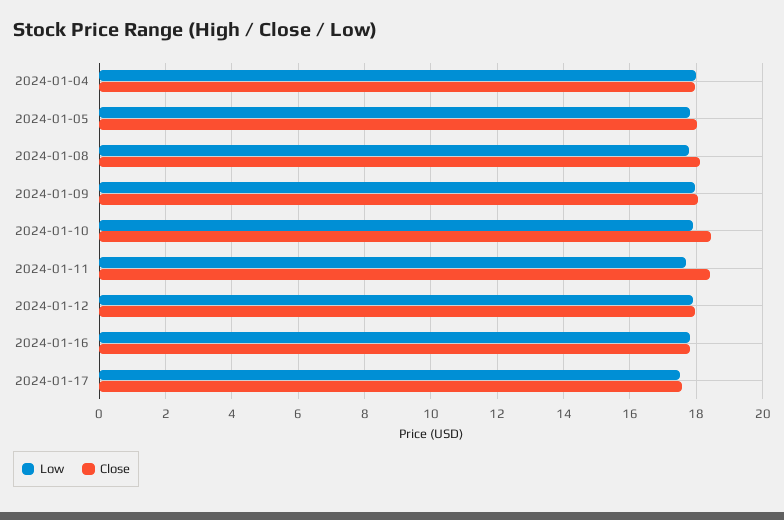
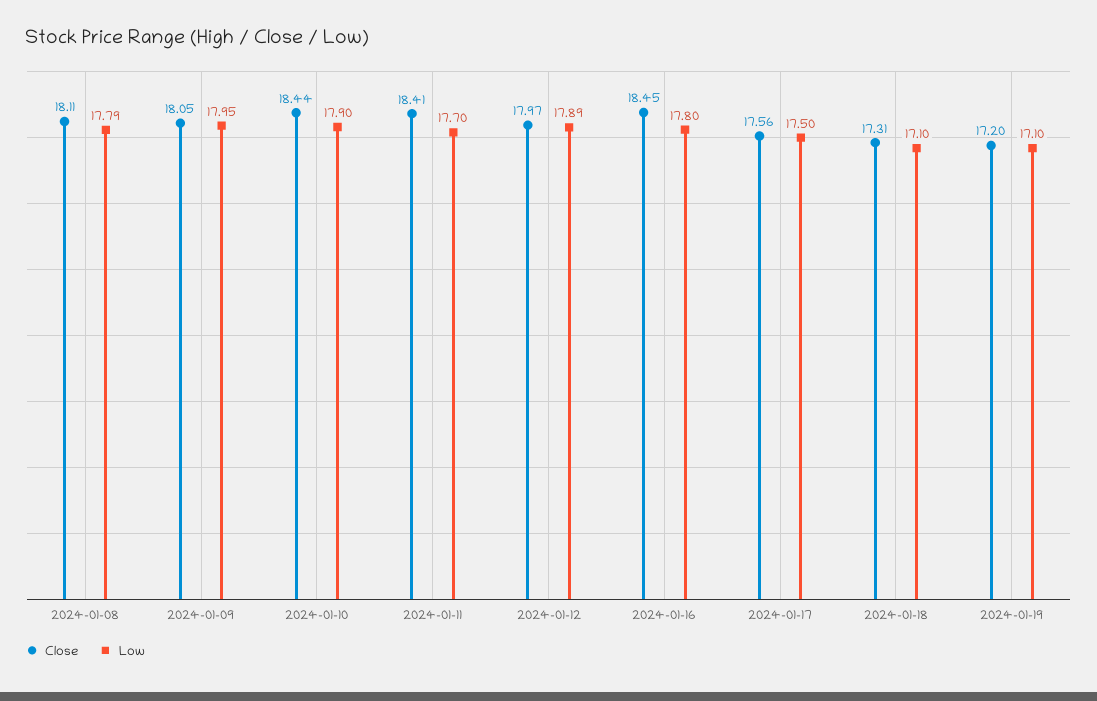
Low, 2024-01-04: 18 -> none
Close, 2024-01-04: 18 -> none
Low, 2024-01-05: 17.8 -> none
Close, 2024-01-05: 18 -> none
Close, 2024-01-16: 17.8 -> 18.45
Close, 2024-01-18: none -> 17.31
Low, 2024-01-18: none -> 17.1
Close, 2024-01-19: none -> 17.2
Low, 2024-01-19: none -> 17.1

